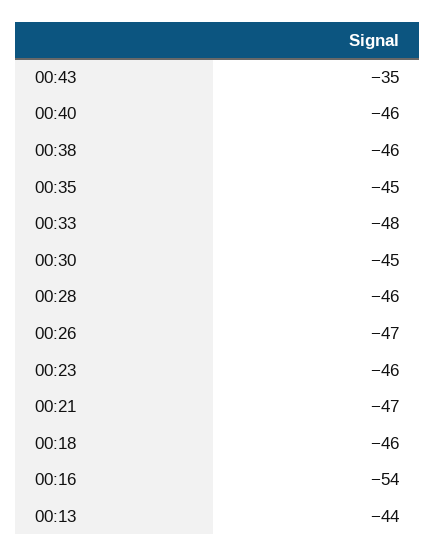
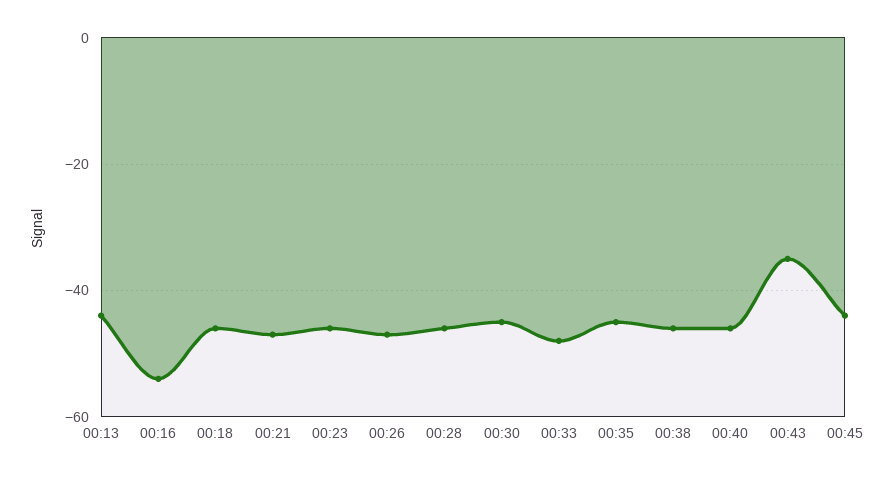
00:45: none -> -45

